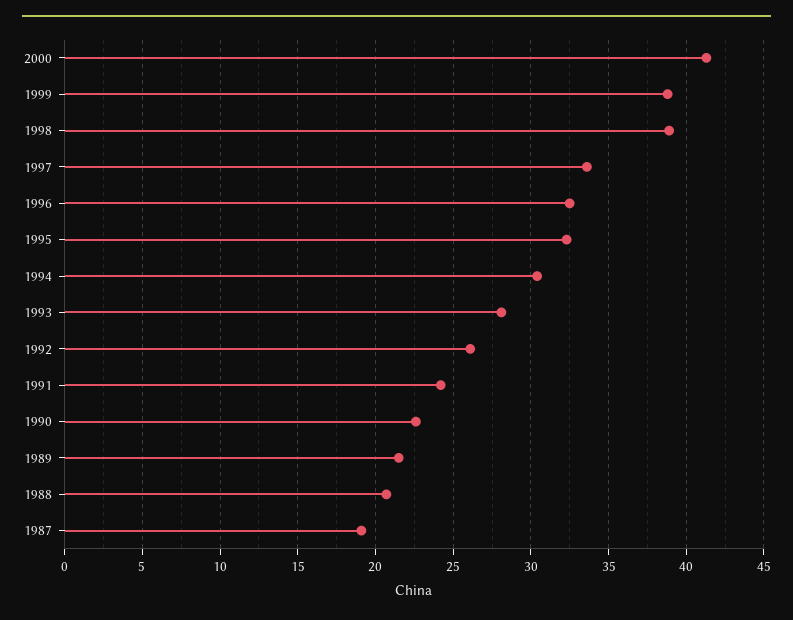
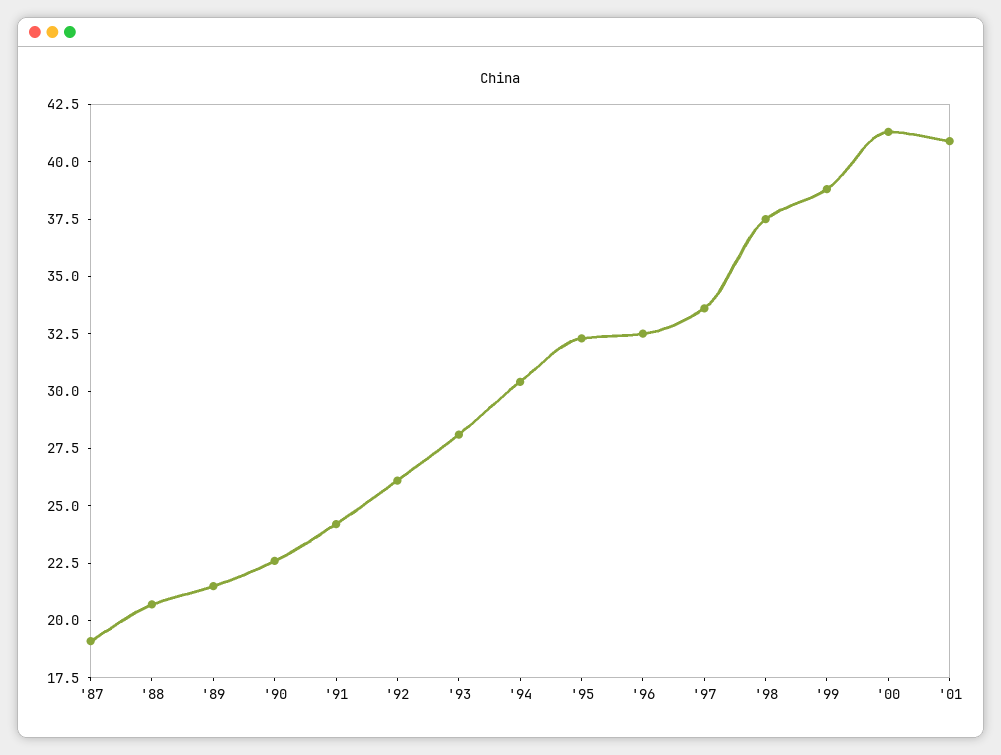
1998: 39 -> 37.5
'01: none -> 41

